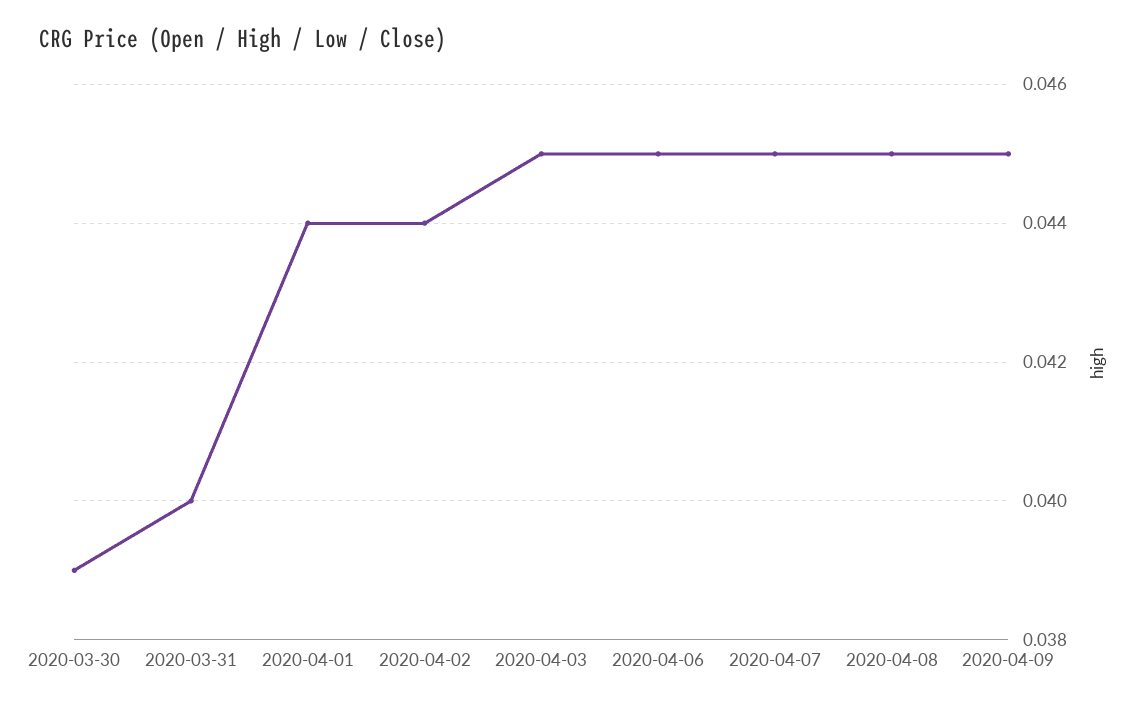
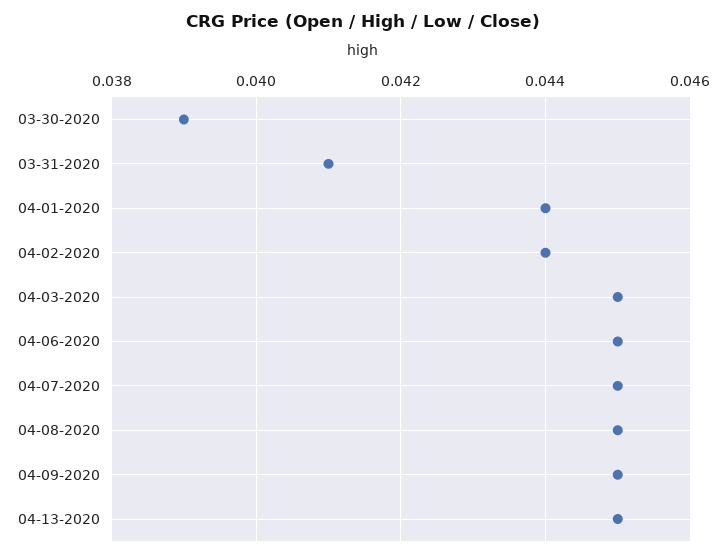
2020-03-31: 0.04 -> 0.041
04-13-2020: none -> 0.045

